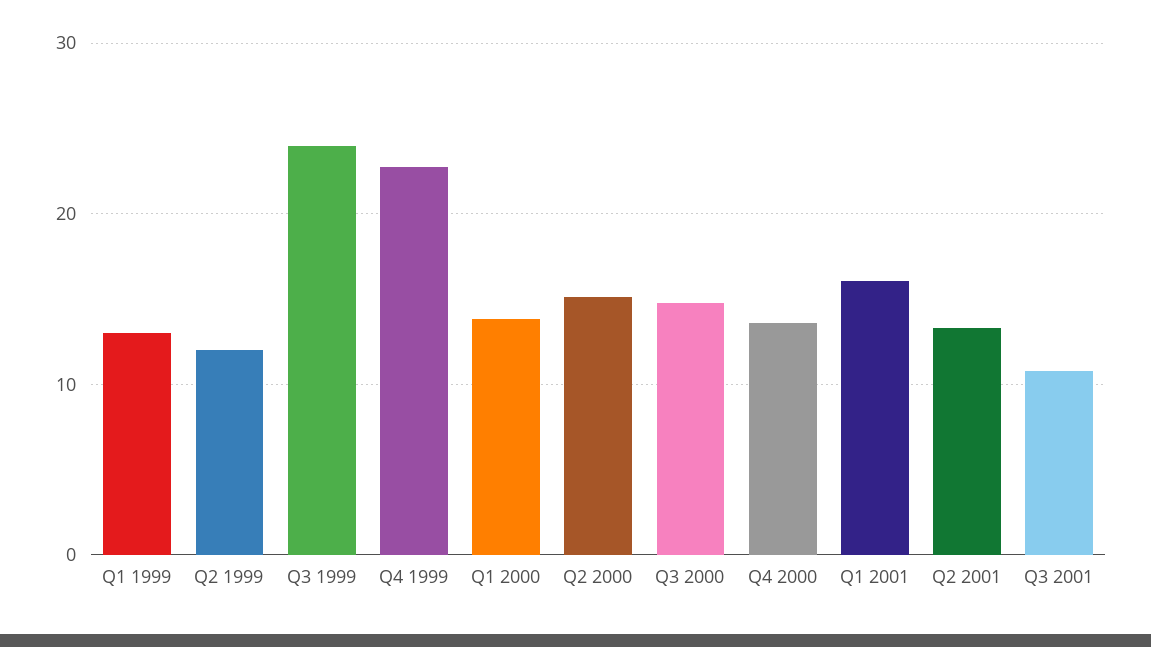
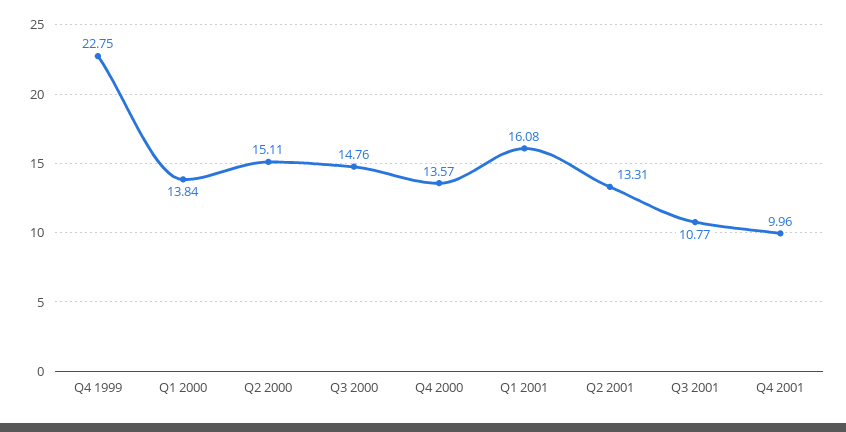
Q1 1999: 13 -> none
Q2 1999: 12 -> none
Q3 1999: 24 -> none
Q4 2001: none -> 9.96

